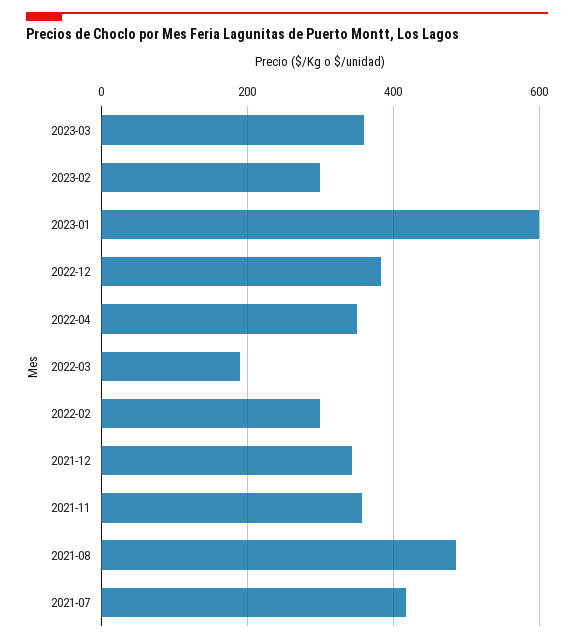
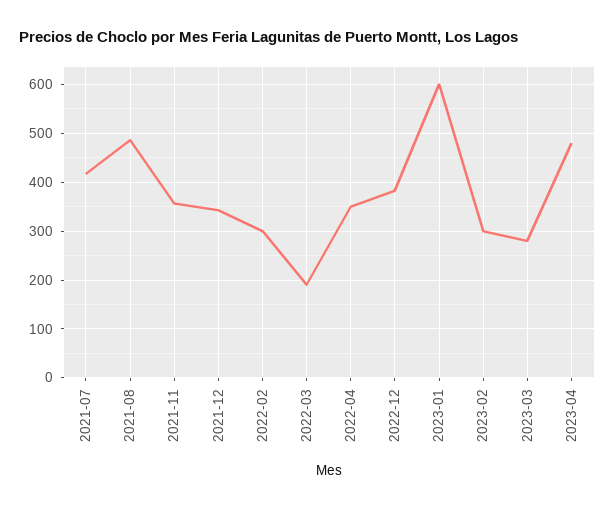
2023-03: 360 -> 280
2023-04: none -> 480

